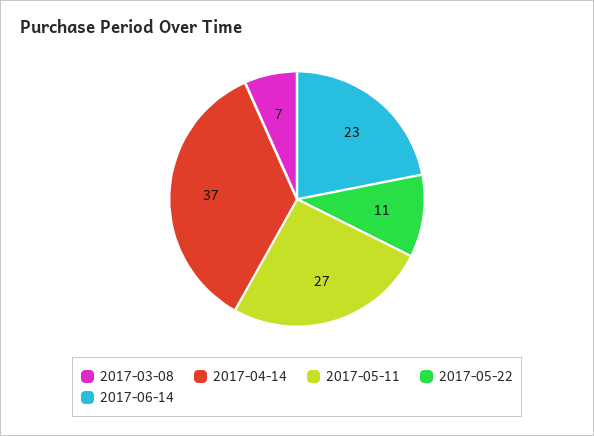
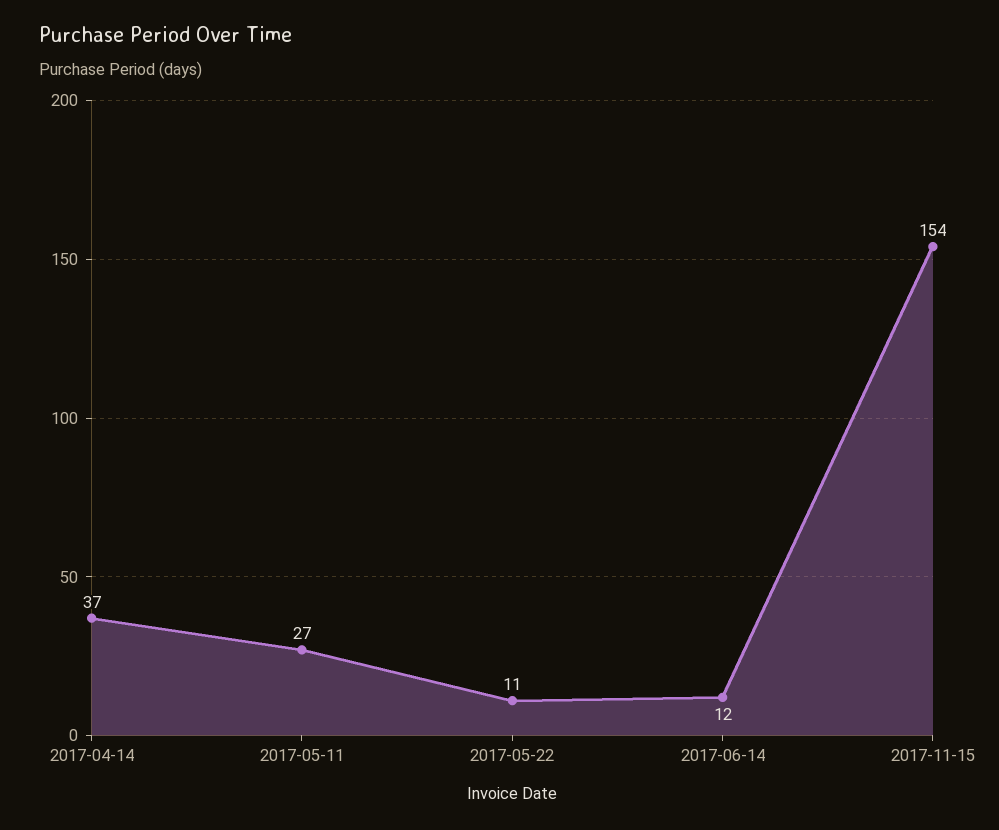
2017-03-08: 7 -> none
2017-06-14: 23 -> 12
2017-11-15: none -> 154

